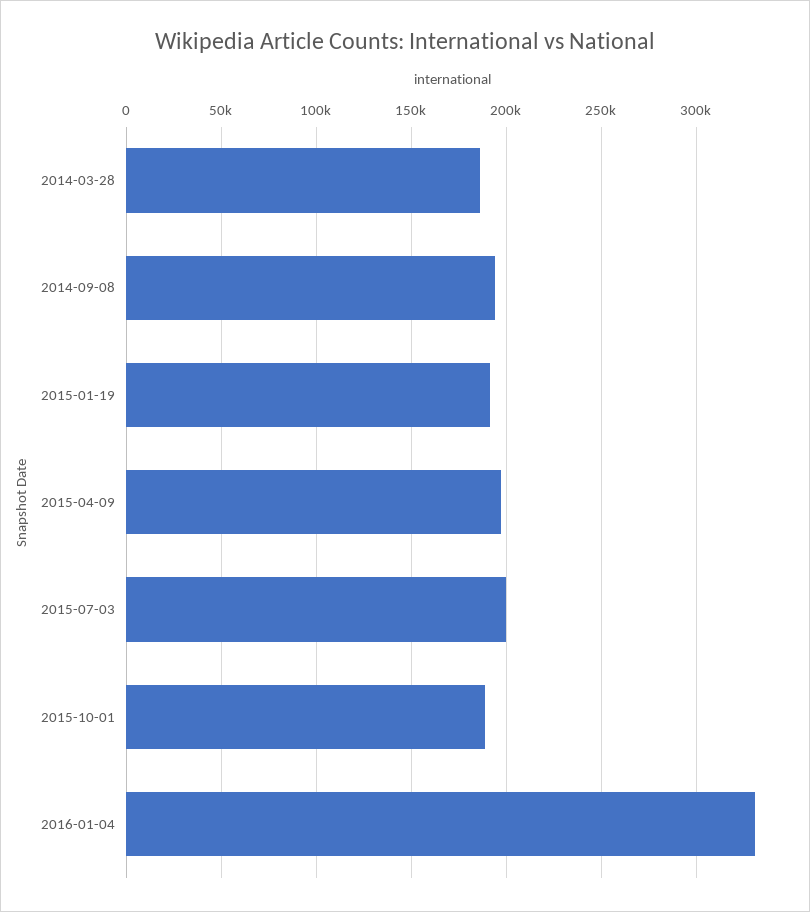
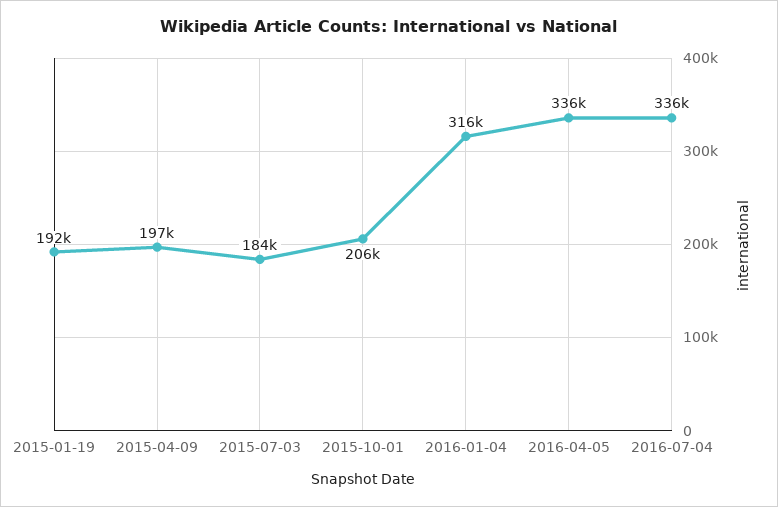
2014-03-28: 185000 -> none
2014-09-08: 195000 -> none
2015-07-03: 200000 -> 184000
2015-10-01: 190000 -> 206000
2016-01-04: 330000 -> 316000
2016-04-05: none -> 336000
2016-07-04: none -> 336000

